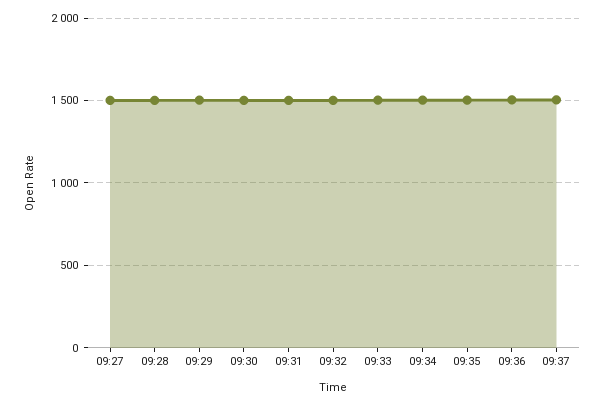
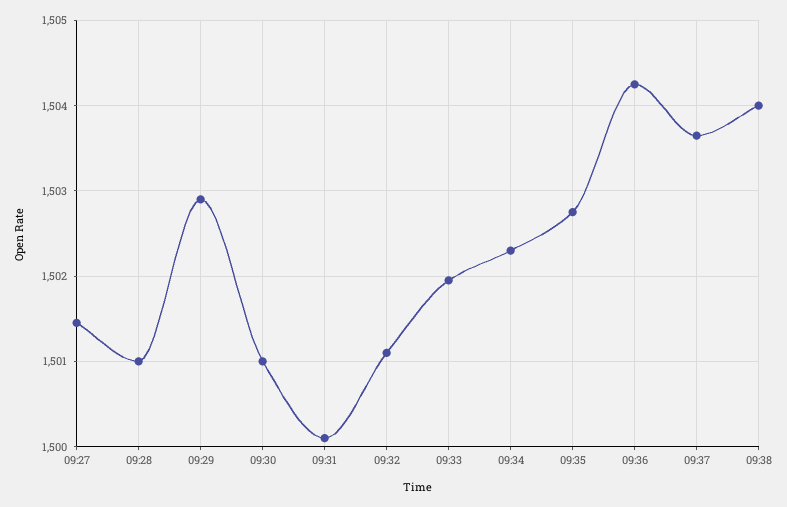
09:38: none -> 1504

